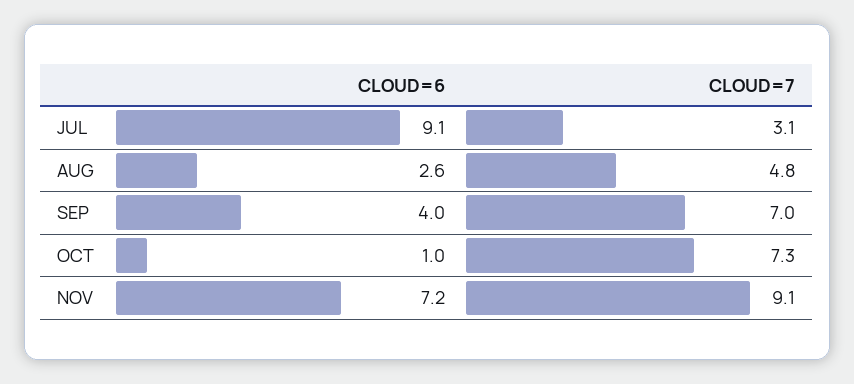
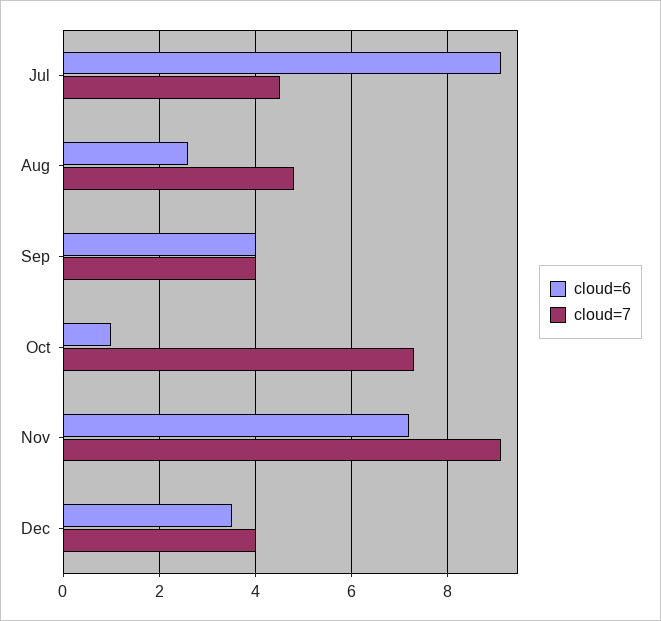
CLOUD=7, JUL: 3.1 -> 4.5
CLOUD=7, SEP: 7 -> 4
CLOUD=6, Dec: none -> 3.5
CLOUD=7, Dec: none -> 4

